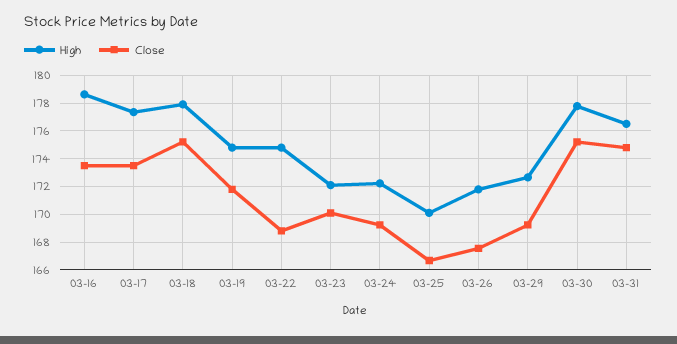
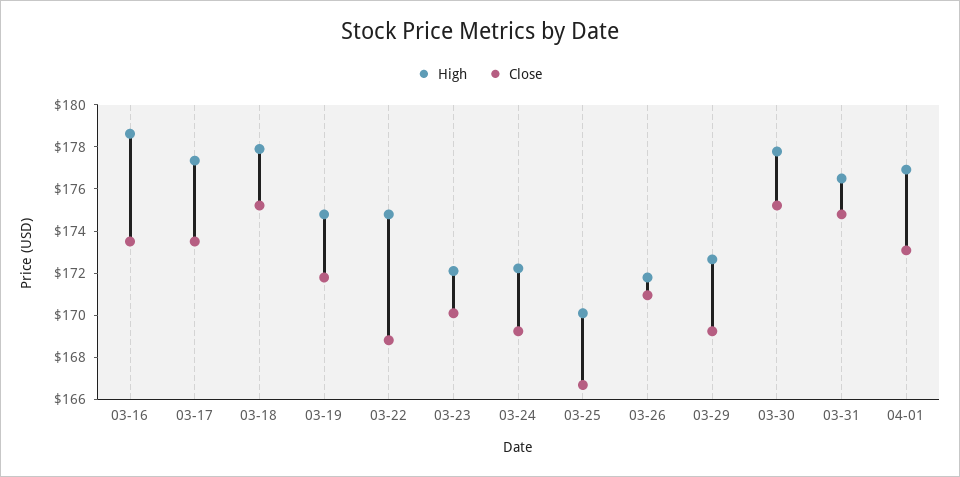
Close, 03-26: 167.5 -> 171
High, 04-01: none -> 177
Close, 04-01: none -> 173

